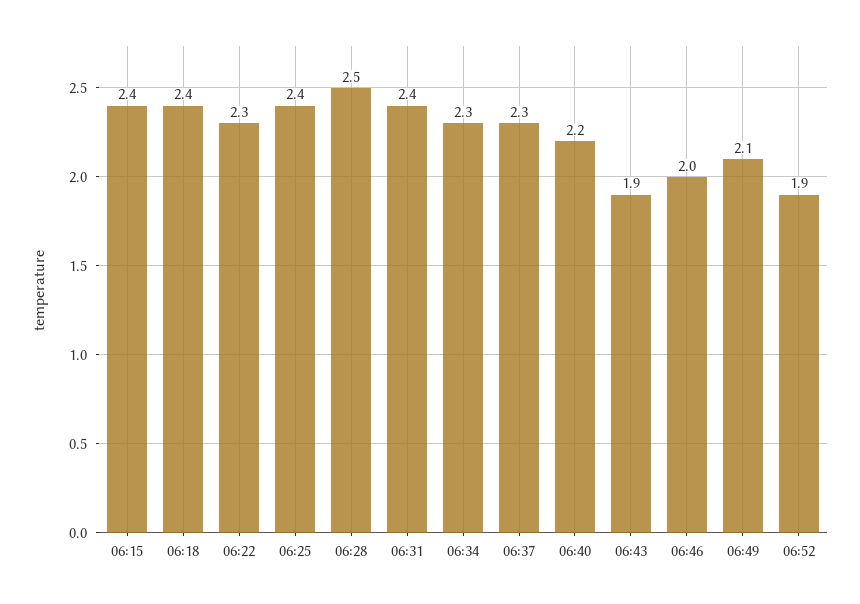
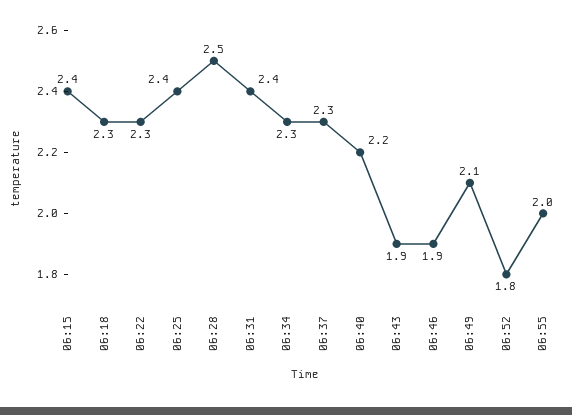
06:18: 2.4 -> 2.3
06:46: 2 -> 1.9
06:52: 1.9 -> 1.8
06:55: none -> 2

